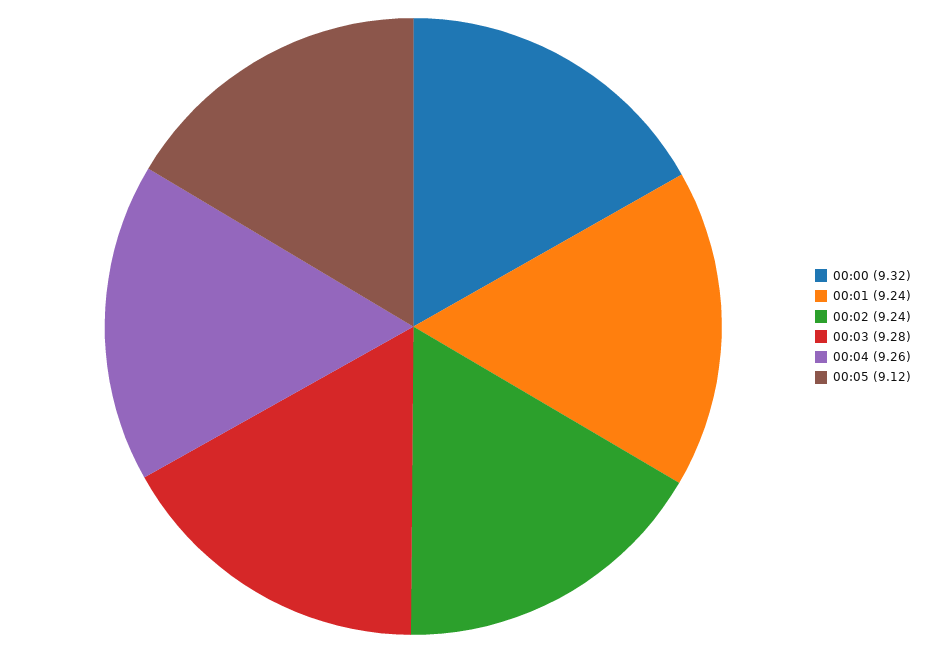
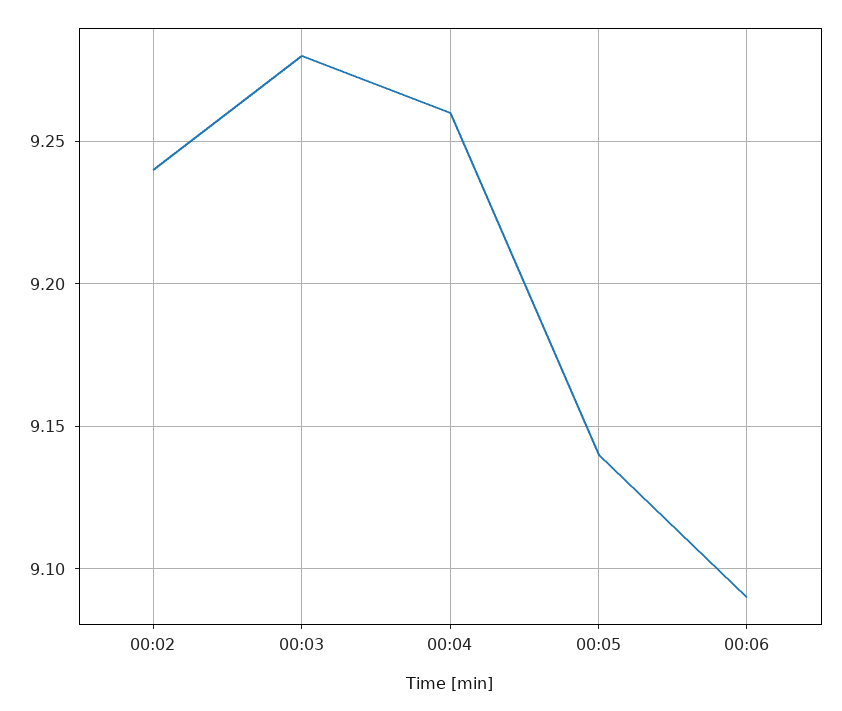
00:00: 9.32 -> none
00:01: 9.24 -> none
00:05: 9.12 -> 9.14
00:06: none -> 9.09

